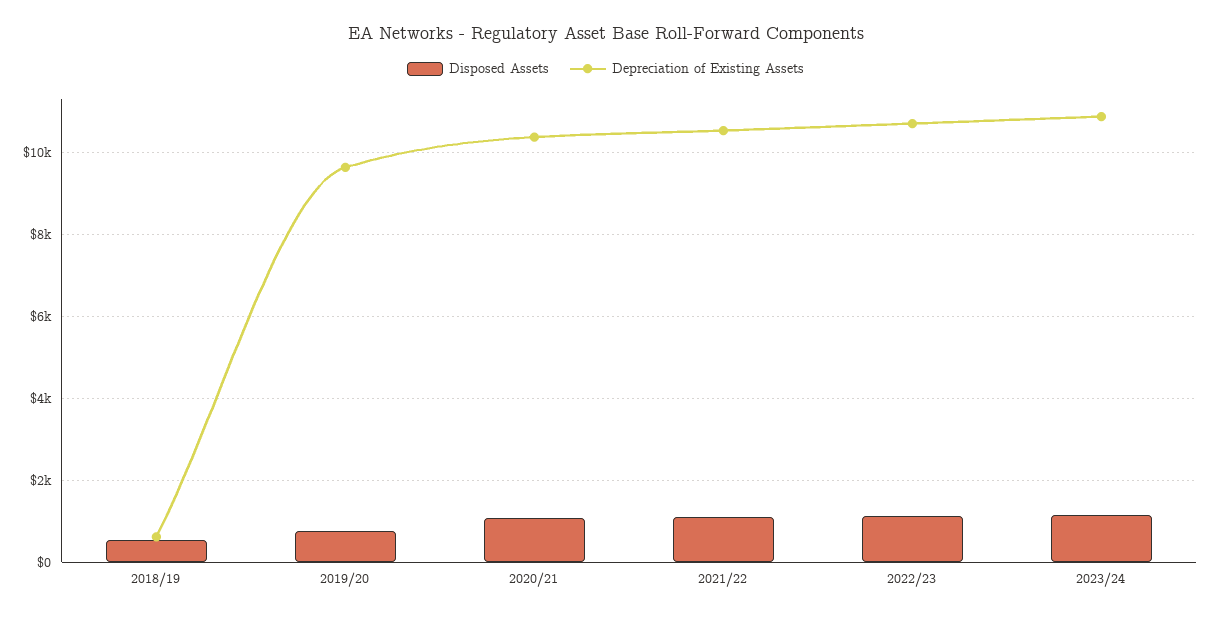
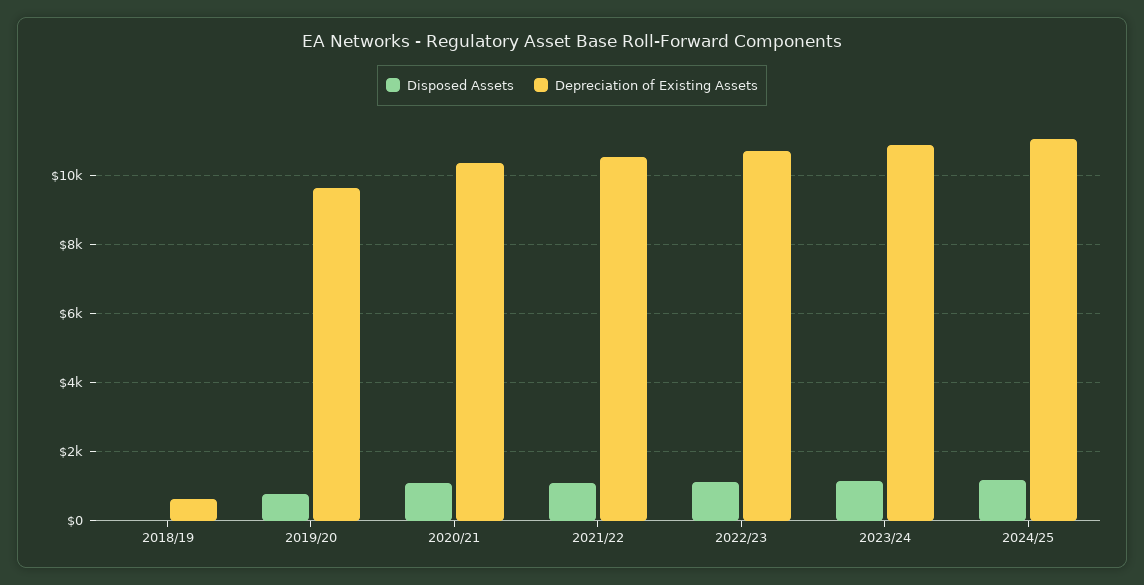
Disposed Assets, 2018/19: 600 -> 0
Disposed Assets, 2024/25: none -> 1200
Depreciation of Existing Assets, 2024/25: none -> 11000

